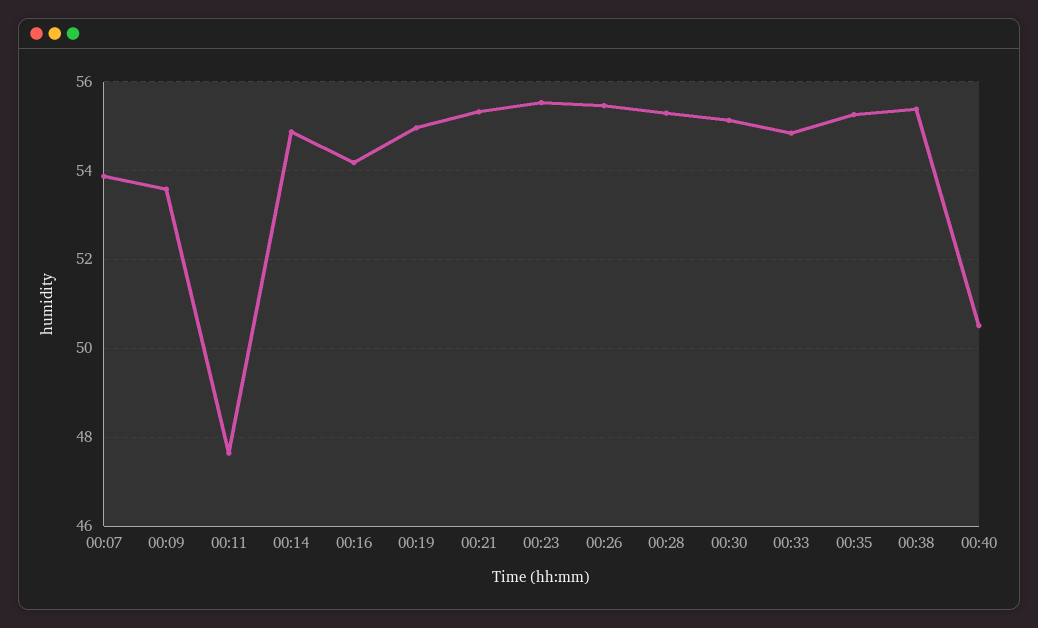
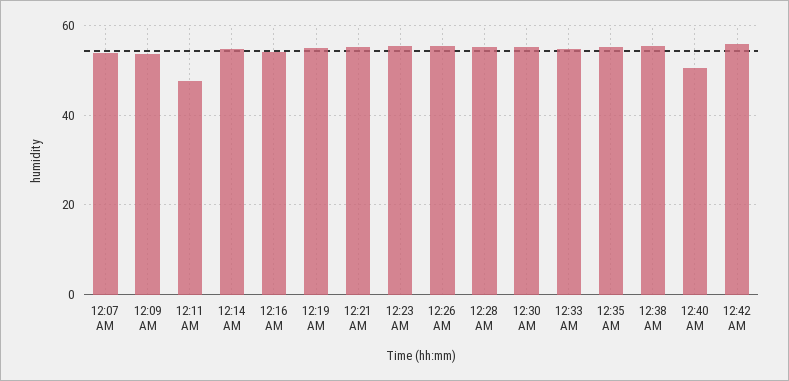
12:42 AM: none -> 56

